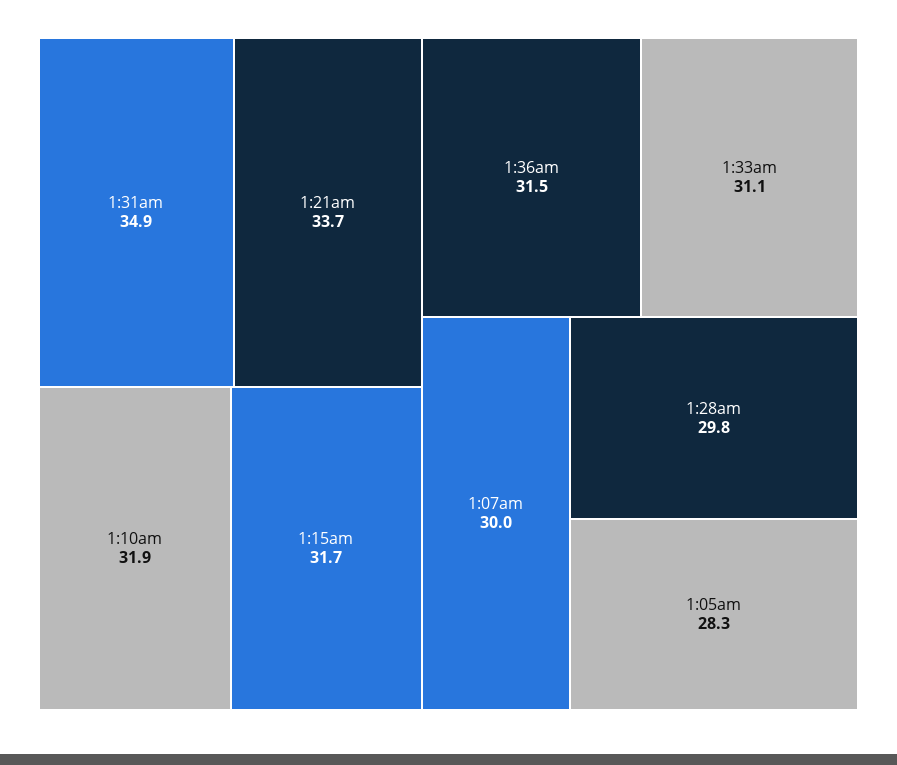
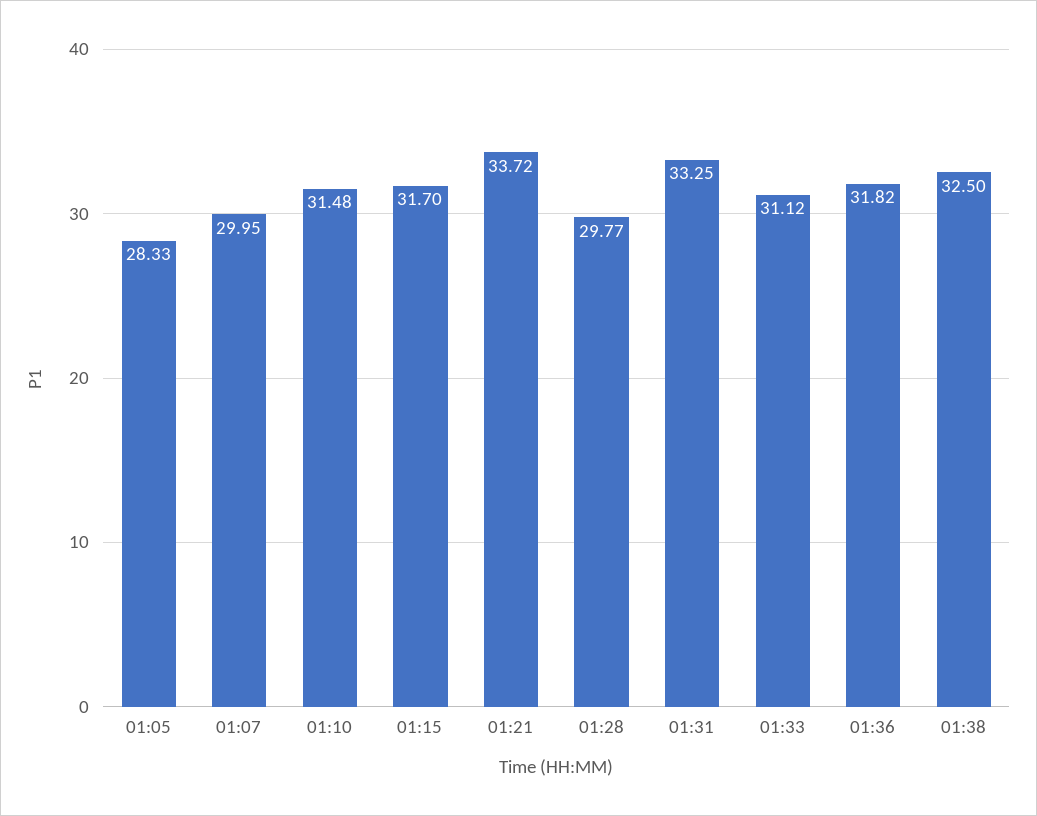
1:31am: 34.9 -> 33.25
1:10am: 31.9 -> 31.48
1:36am: 31.5 -> 31.82
01:38: none -> 32.5

